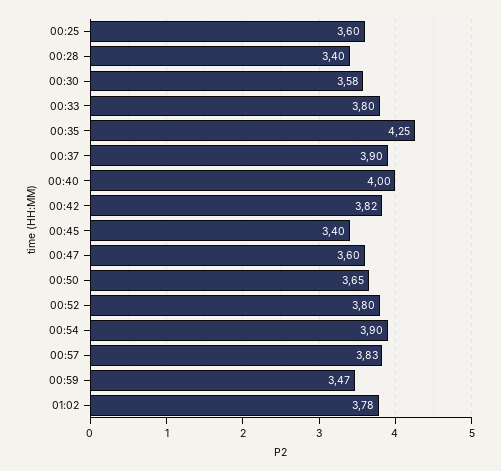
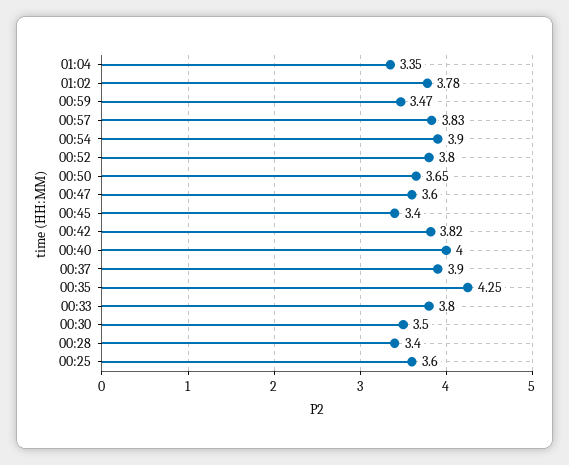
00:30: 3.58 -> 3.5
01:04: none -> 3.35

